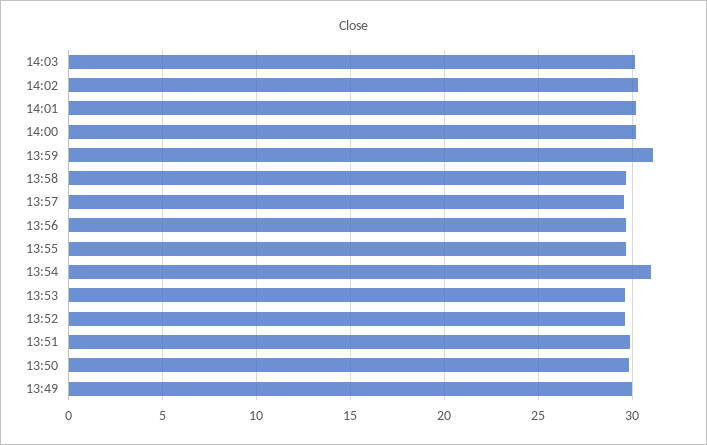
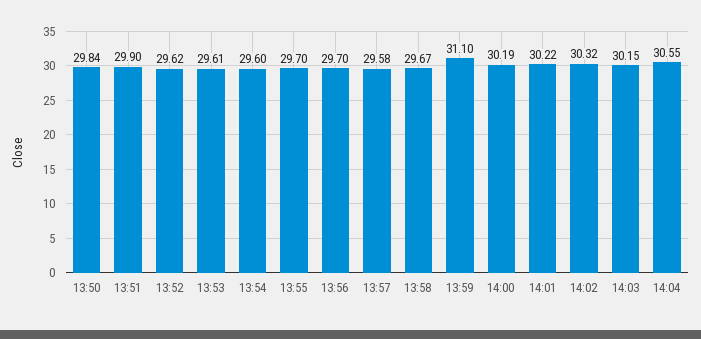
13:54: 31 -> 29.6
13:49: 30 -> none
14:04: none -> 30.55

